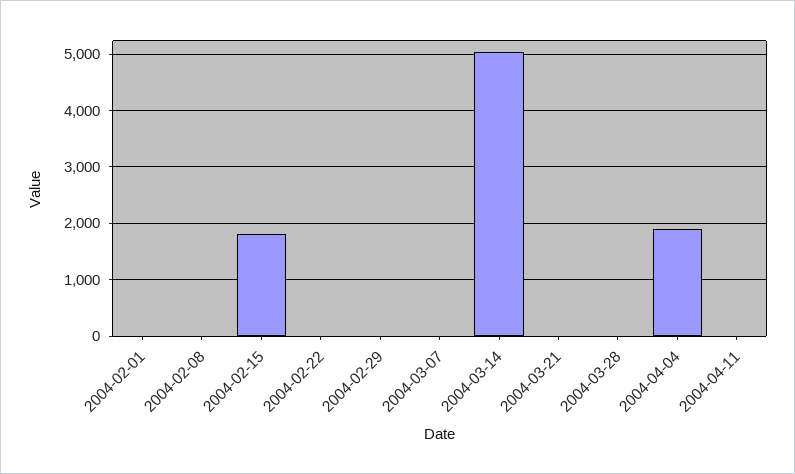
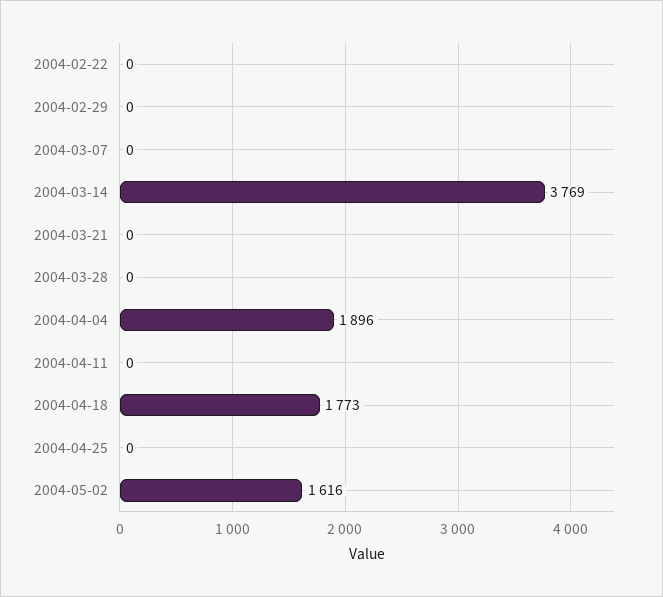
2004-02-01: 0 -> none
2004-02-08: 0 -> none
2004-02-15: 1800 -> none
2004-03-14: 5000 -> 3769
2004-04-18: none -> 1773
2004-04-25: none -> 0
2004-05-02: none -> 1616

